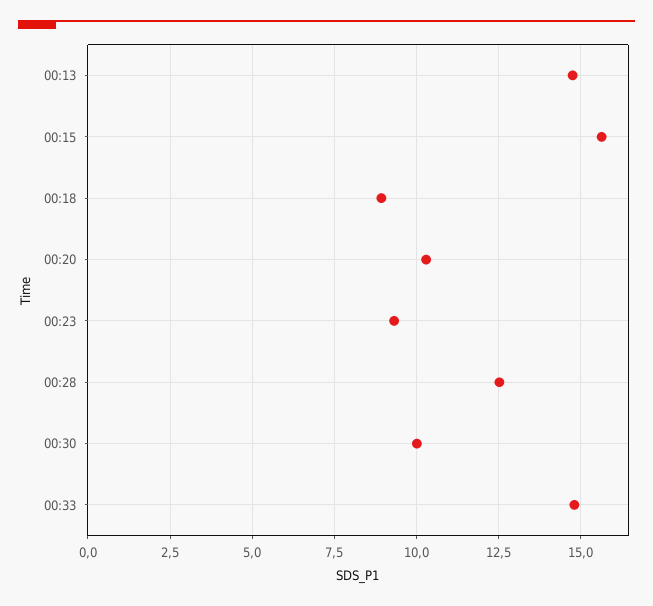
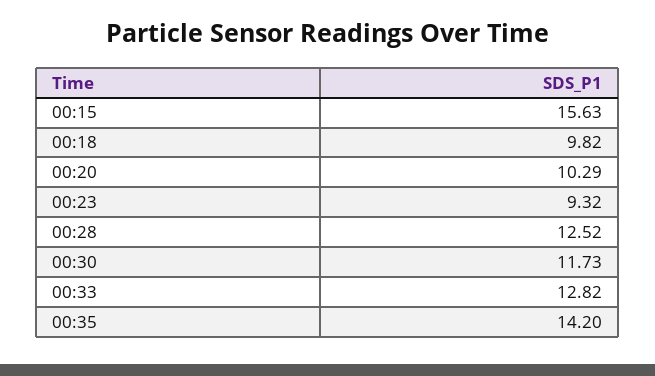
00:13: 14.75 -> none
00:18: 9 -> 9.82
00:30: 10 -> 11.73
00:33: 14.75 -> 12.82
00:35: none -> 14.2

